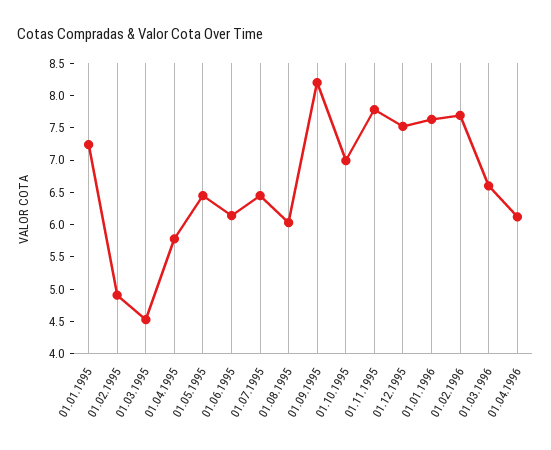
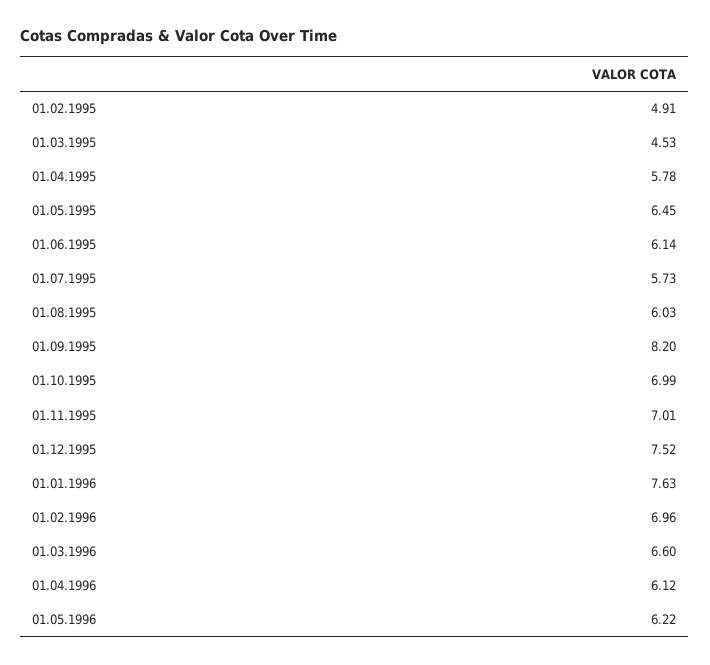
01.01.1995: 7.25 -> none
01.07.1995: 6.5 -> 5.73
01.11.1995: 7.75 -> 7.01
01.02.1996: 7.75 -> 6.96
01.05.1996: none -> 6.22

